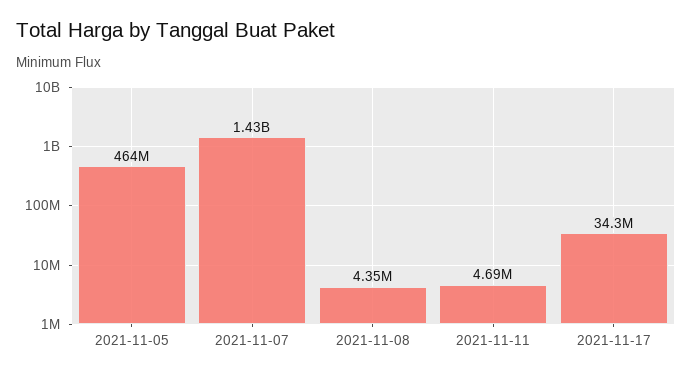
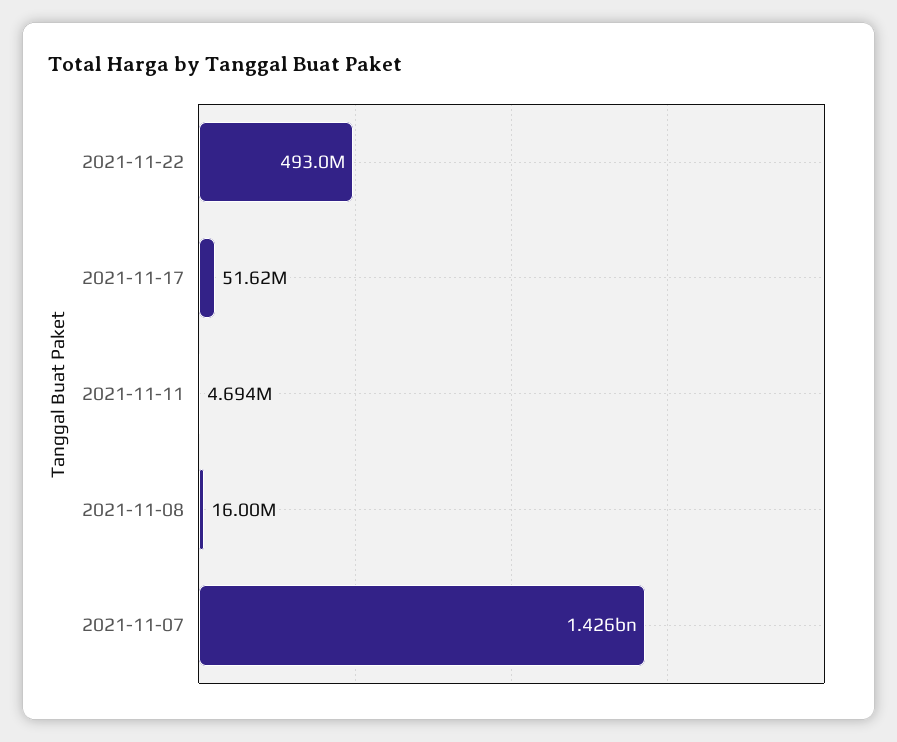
2021-11-05: 464000000 -> none
2021-11-08: 4350000 -> 16000000
2021-11-17: 34300000 -> 51620000
2021-11-22: none -> 493000000

